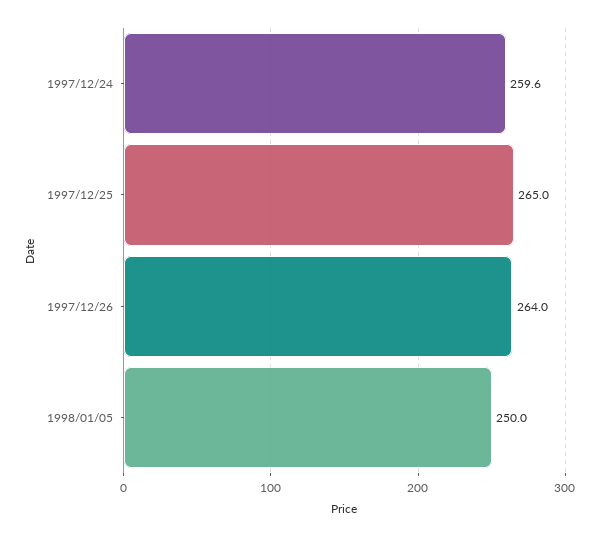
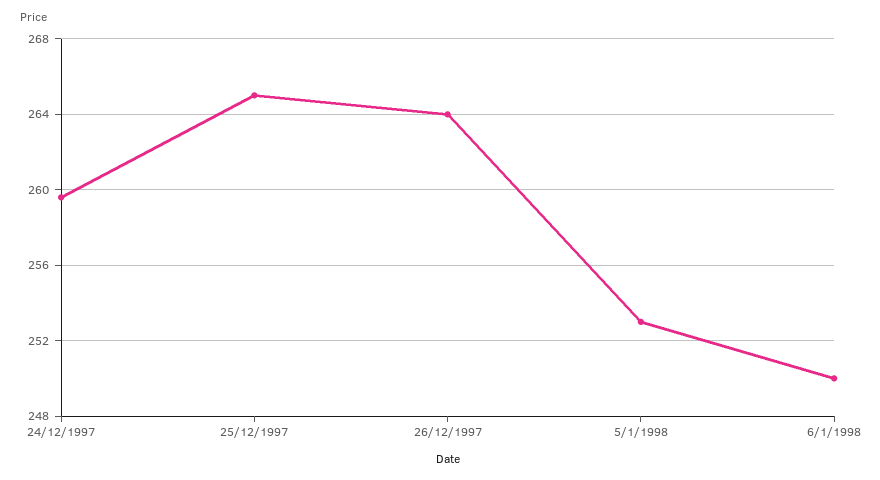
1998/01/05: 250 -> 253
6/1/1998: none -> 250

